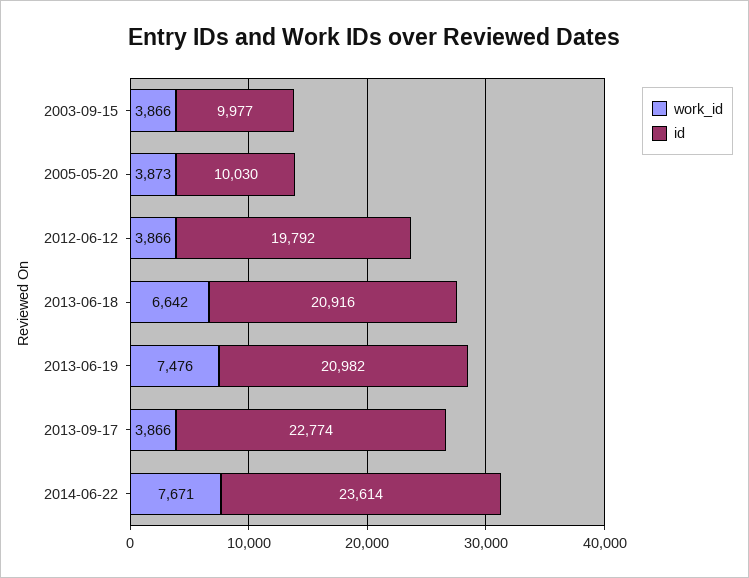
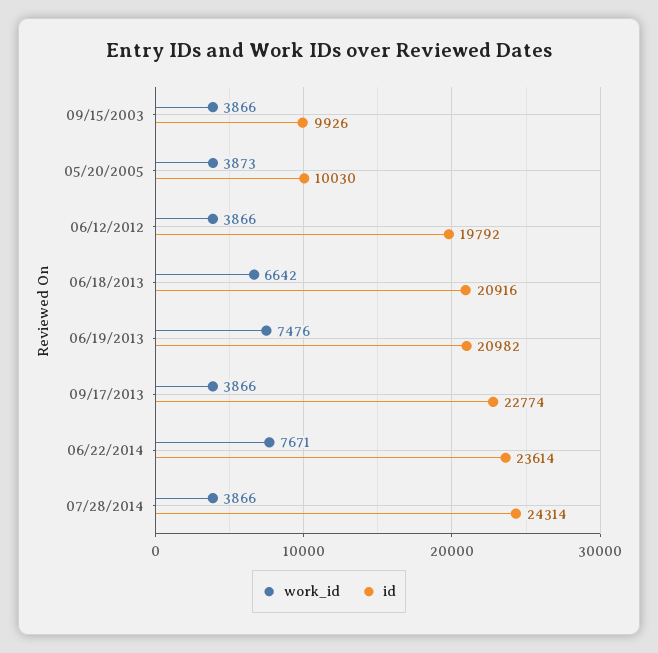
id, 2003-09-15: 9977 -> 9926
work_id, 07/28/2014: none -> 3866
id, 07/28/2014: none -> 24314

